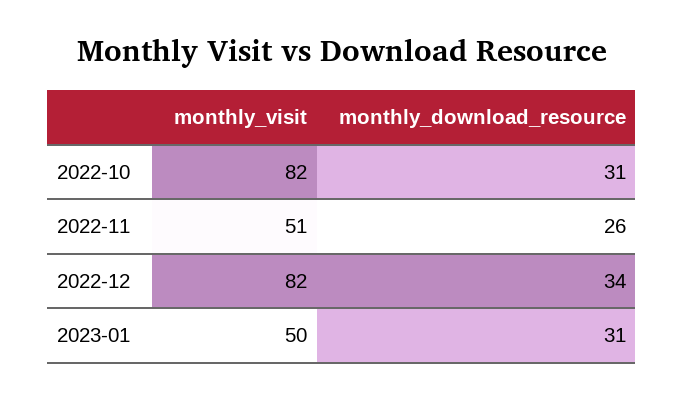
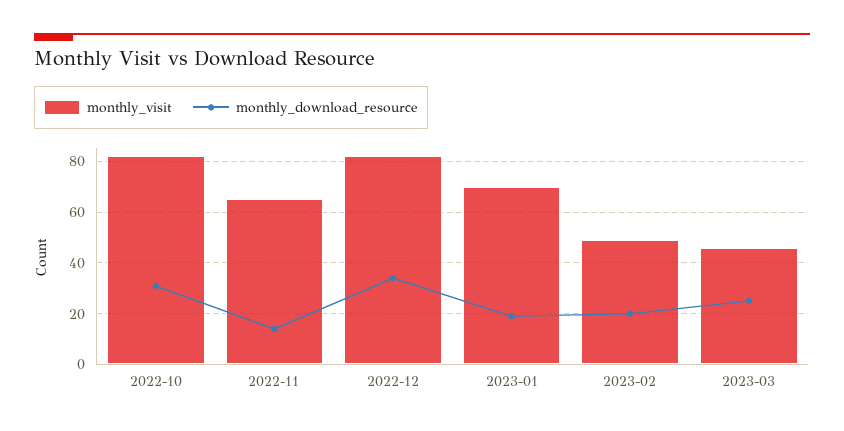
monthly_visit, 2022-11: 51 -> 65
monthly_download_resource, 2022-11: 26 -> 15
monthly_visit, 2023-01: 50 -> 70
monthly_download_resource, 2023-01: 31 -> 20
monthly_visit, 2023-02: none -> 50
monthly_download_resource, 2023-02: none -> 20
monthly_visit, 2023-03: none -> 45
monthly_download_resource, 2023-03: none -> 25

